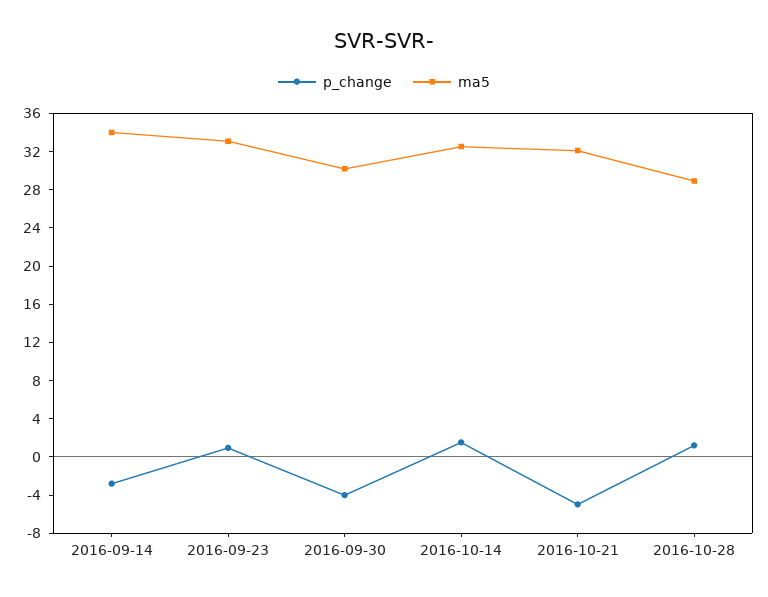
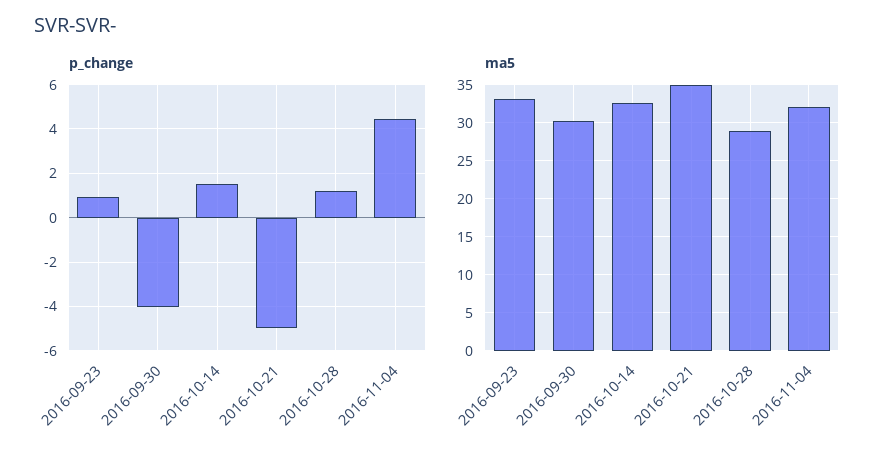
p_change, 2016-09-14: -3 -> none
ma5, 2016-09-14: 34 -> none
ma5, 2016-10-21: 32 -> 35
p_change, 2016-11-04: none -> 4.5
ma5, 2016-11-04: none -> 32

